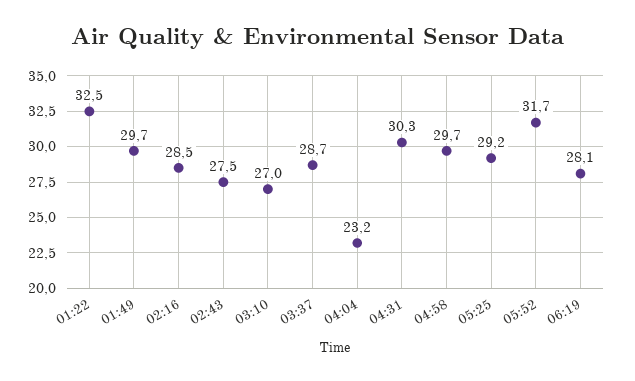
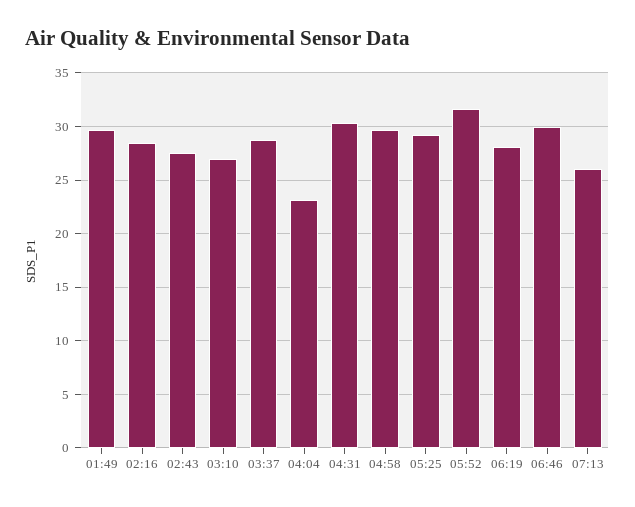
01:22: 32.5 -> none
06:46: none -> 30
07:13: none -> 26

